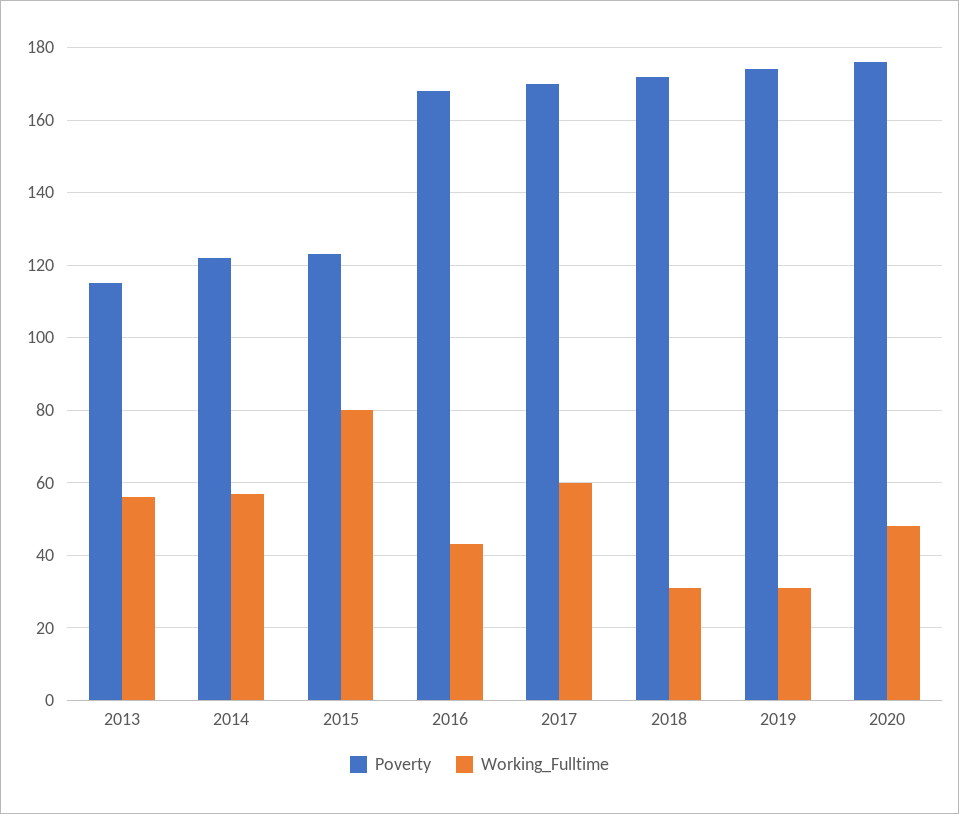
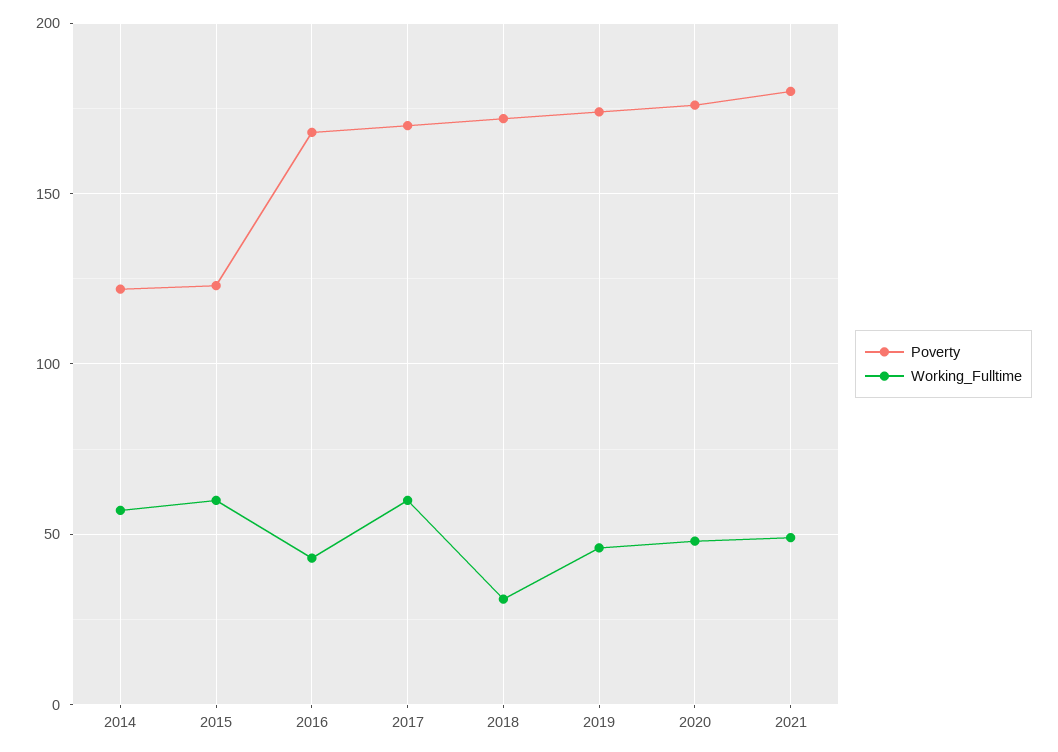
Poverty, 2013: 115 -> none
Working_Fulltime, 2013: 55 -> none
Working_Fulltime, 2015: 80 -> 60
Working_Fulltime, 2019: 30 -> 45
Poverty, 2021: none -> 180
Working_Fulltime, 2021: none -> 50

